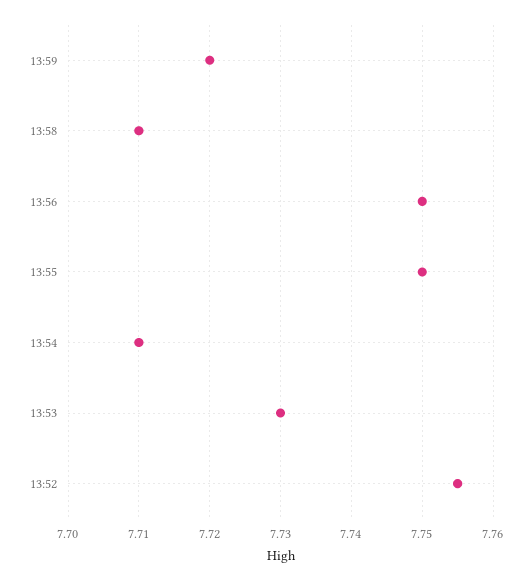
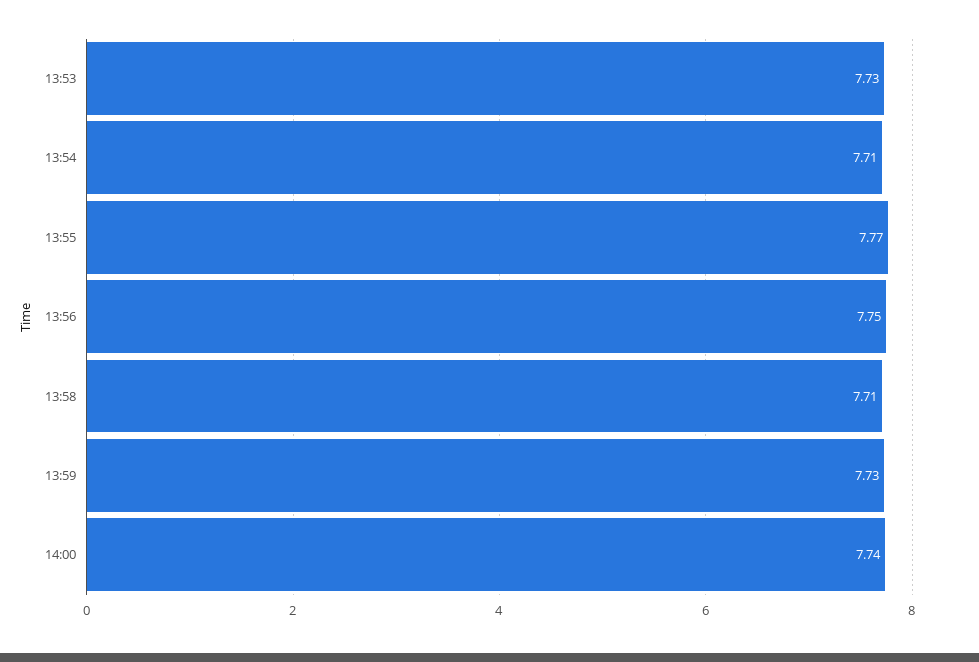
13:59: 7.72 -> 7.73
13:55: 7.75 -> 7.77
13:52: 7.755 -> none
14:00: none -> 7.74

